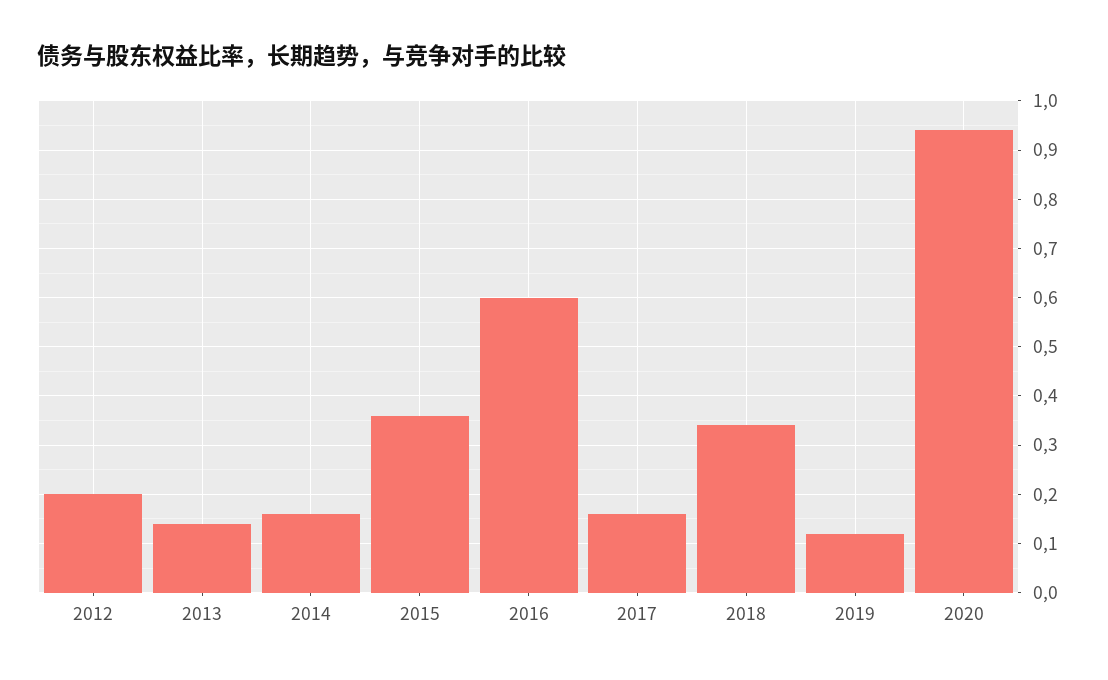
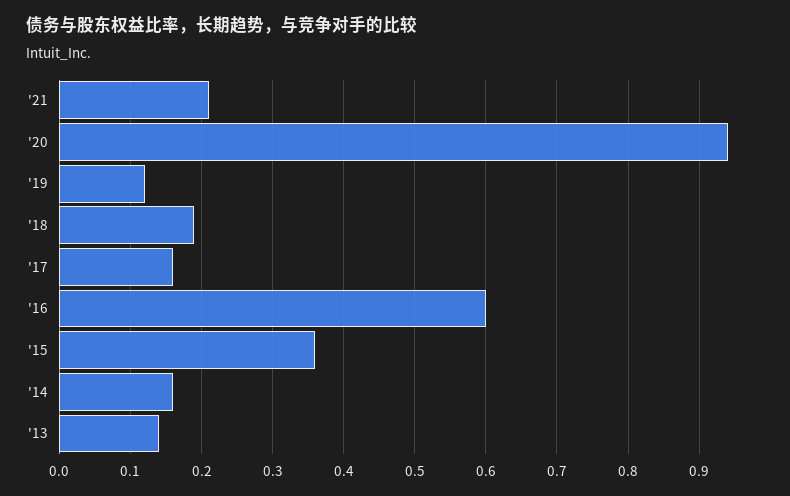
2012: 0.2 -> none
2018: 0.35 -> 0.19
'21: none -> 0.21

